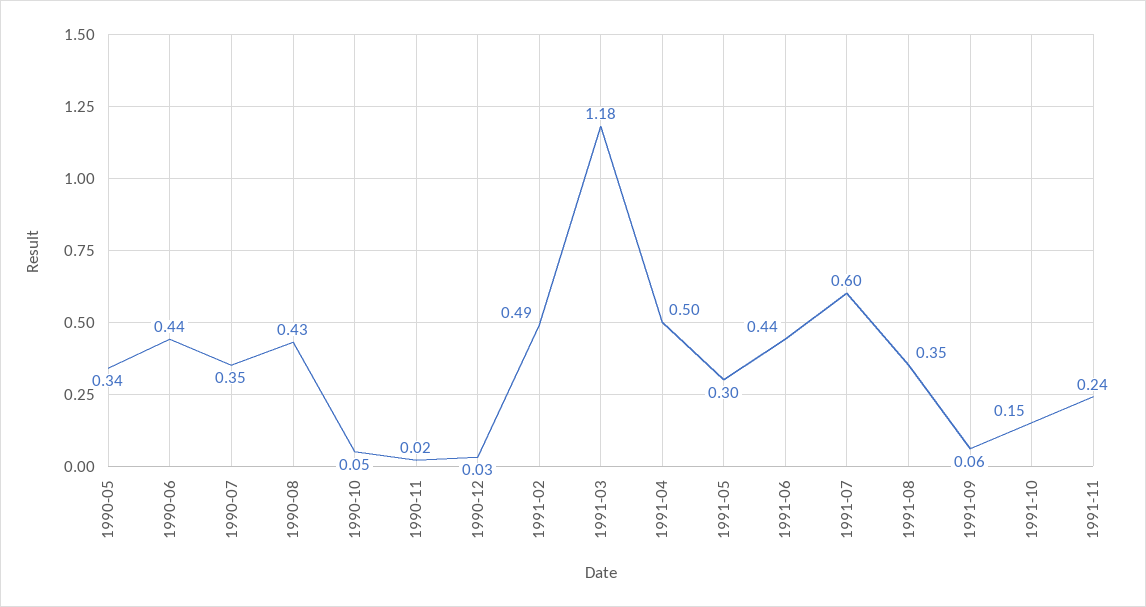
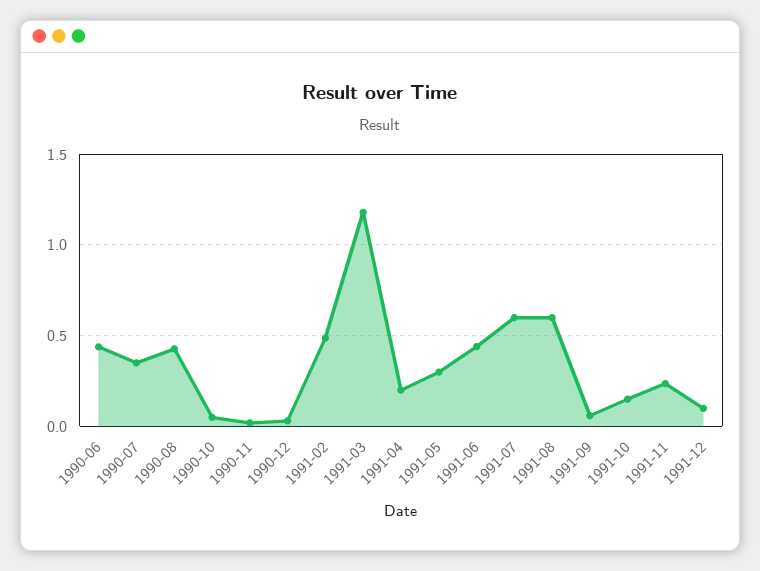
1990-05: 0.34 -> none
1991-04: 0.5 -> 0.2
1991-08: 0.35 -> 0.6
1991-12: none -> 0.1

